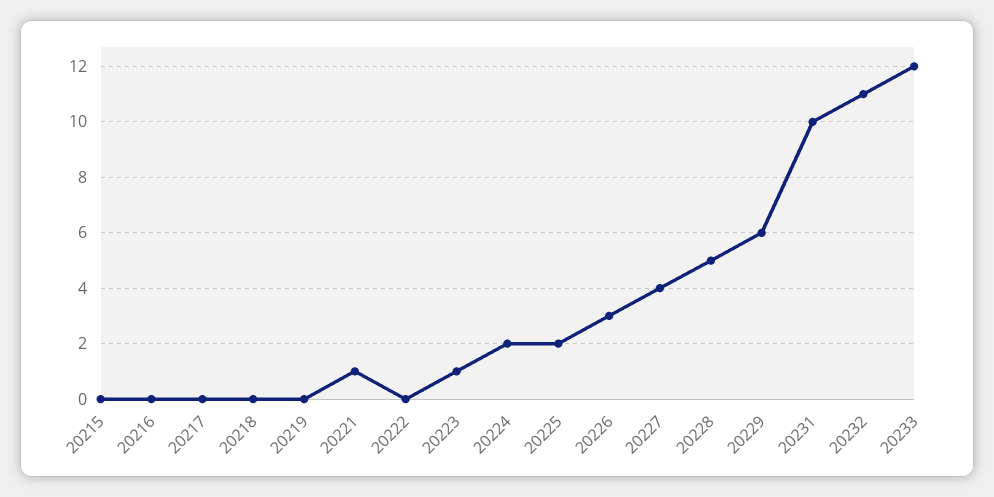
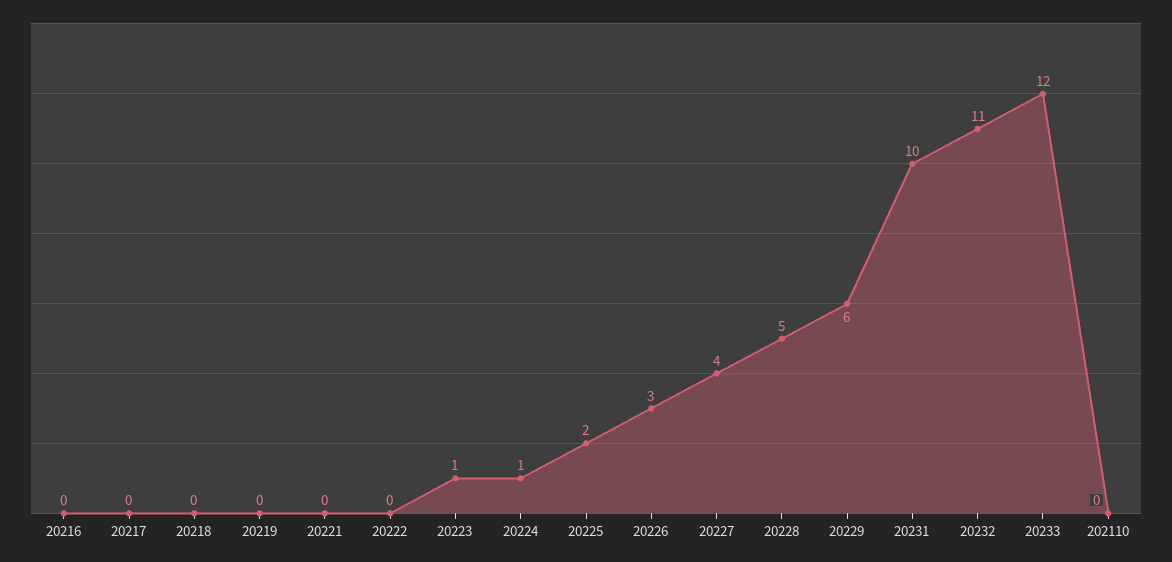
20215: 0 -> none
20221: 1 -> 0
20224: 2 -> 1
202110: none -> 0

